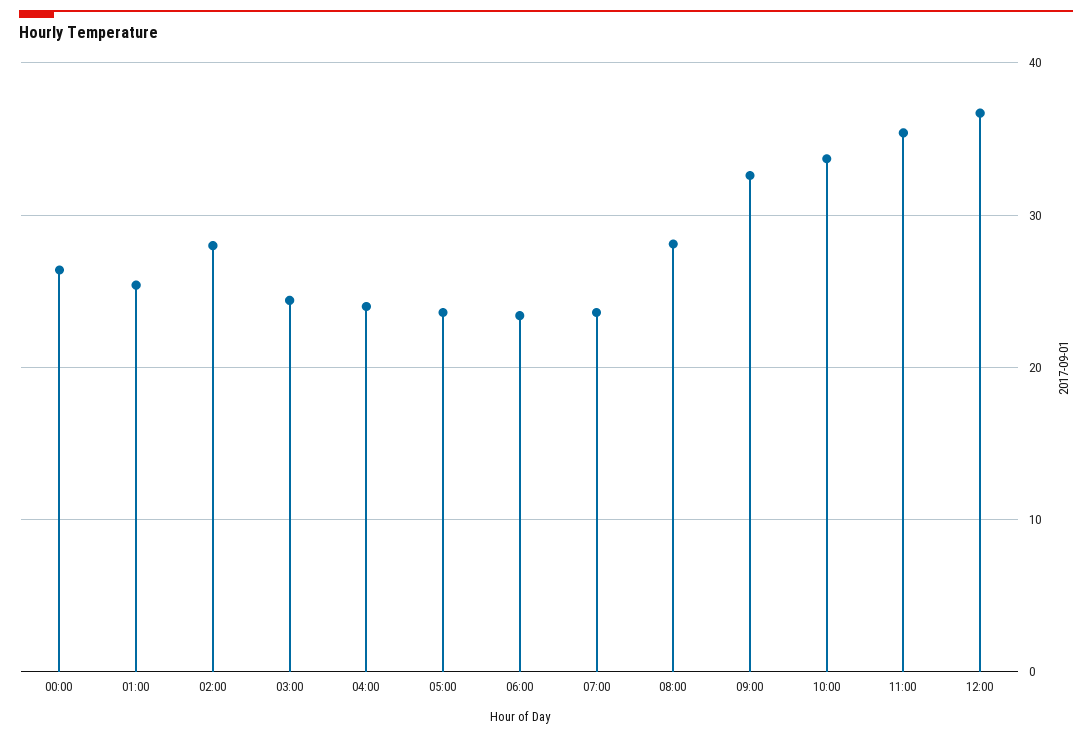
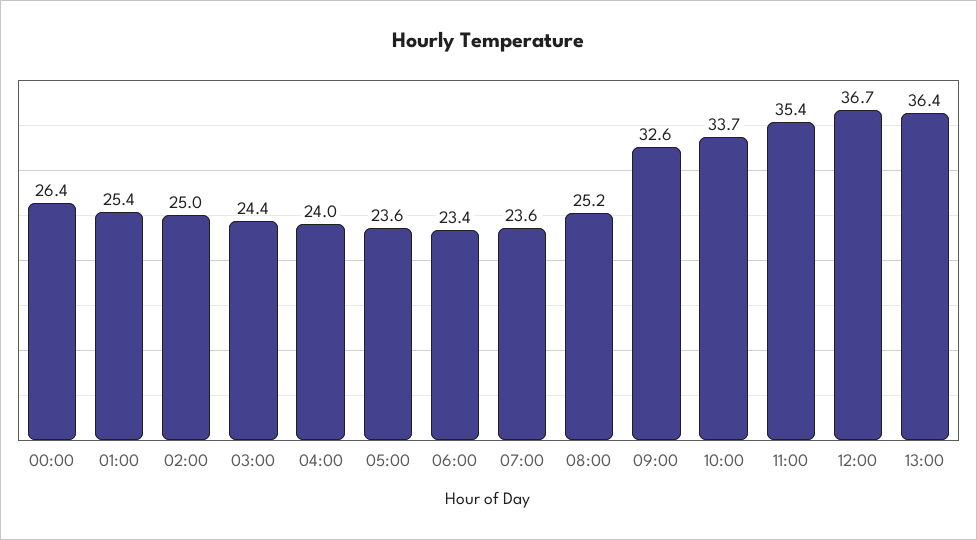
02:00: 28 -> 25
08:00: 28 -> 25.2
13:00: none -> 36.4

